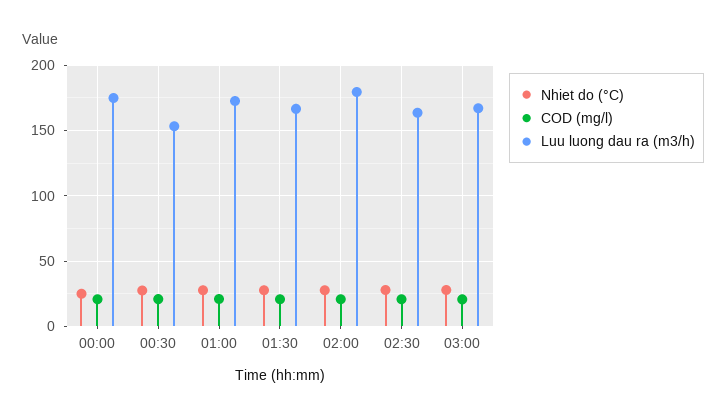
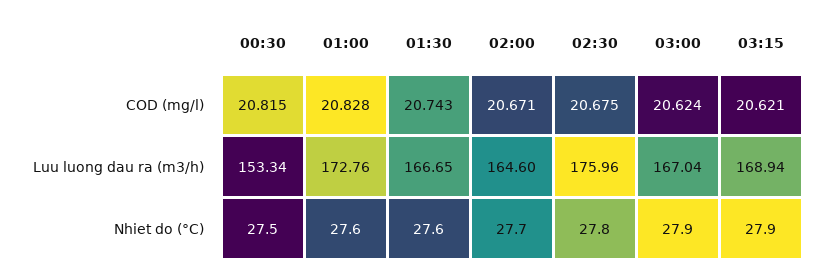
Nhiet do (°C), 00:00: 25 -> none
COD (mg/l), 00:00: 20 -> none
Luu luong dau ra (m3/h), 00:00: 175 -> none
Luu luong dau ra (m3/h), 02:00: 180 -> 164.6
Luu luong dau ra (m3/h), 02:30: 165 -> 175.96
COD (mg/l), 03:15: none -> 20.621
Luu luong dau ra (m3/h), 03:15: none -> 168.94
Nhiet do (°C), 03:15: none -> 27.9

